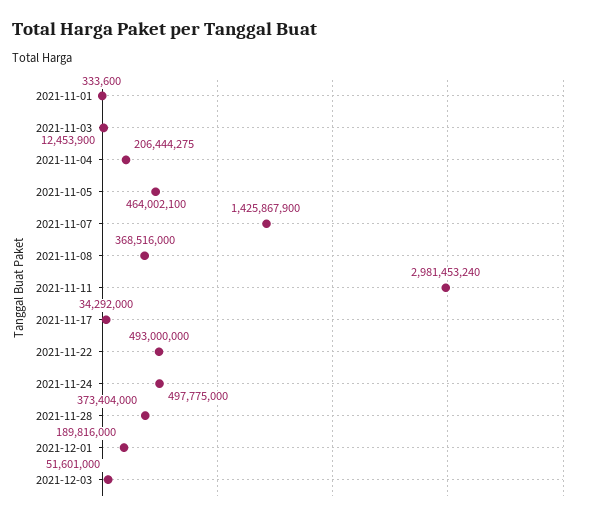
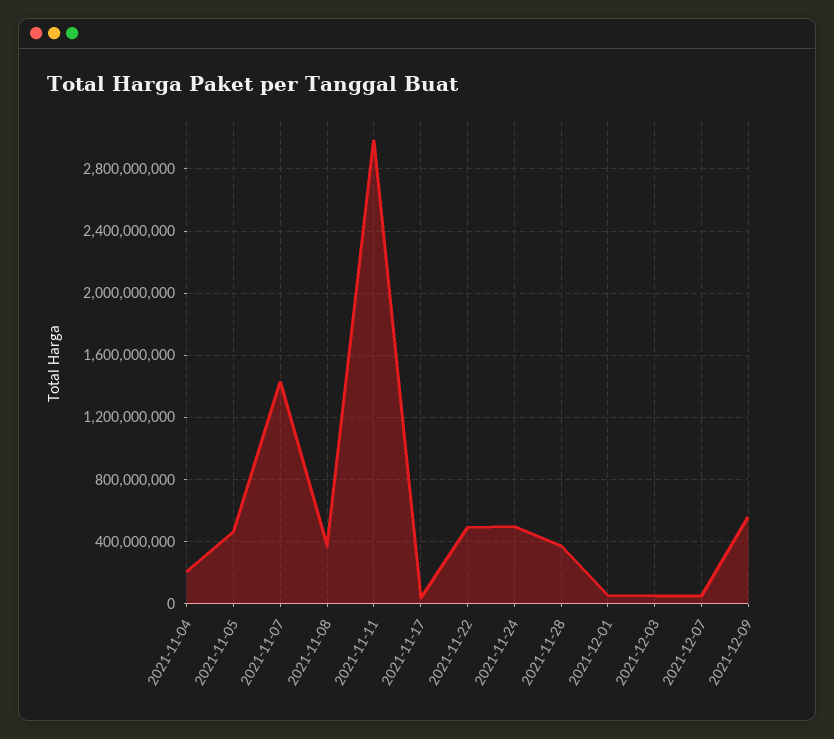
2021-11-01: 333600 -> none
2021-11-03: 12453900 -> none
2021-12-01: 189816000 -> 50000000
2021-12-07: none -> 50000000
2021-12-09: none -> 550000000

